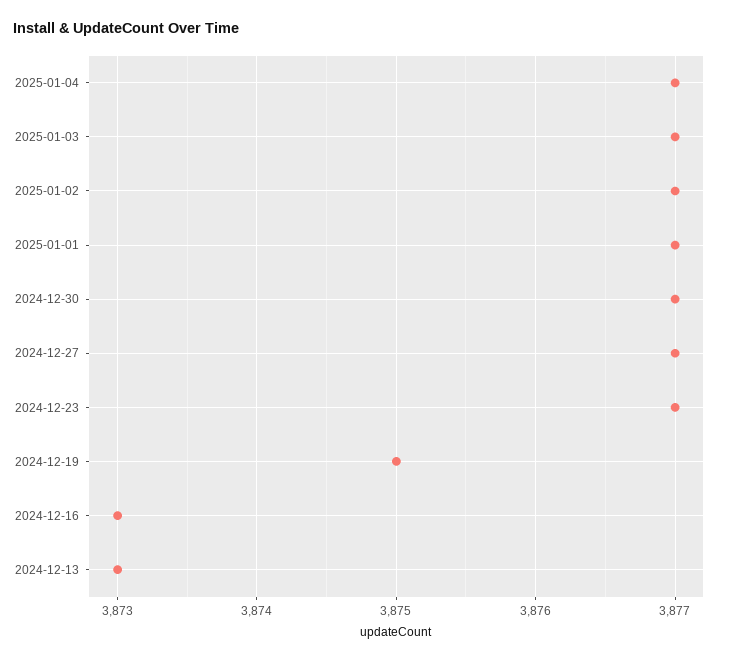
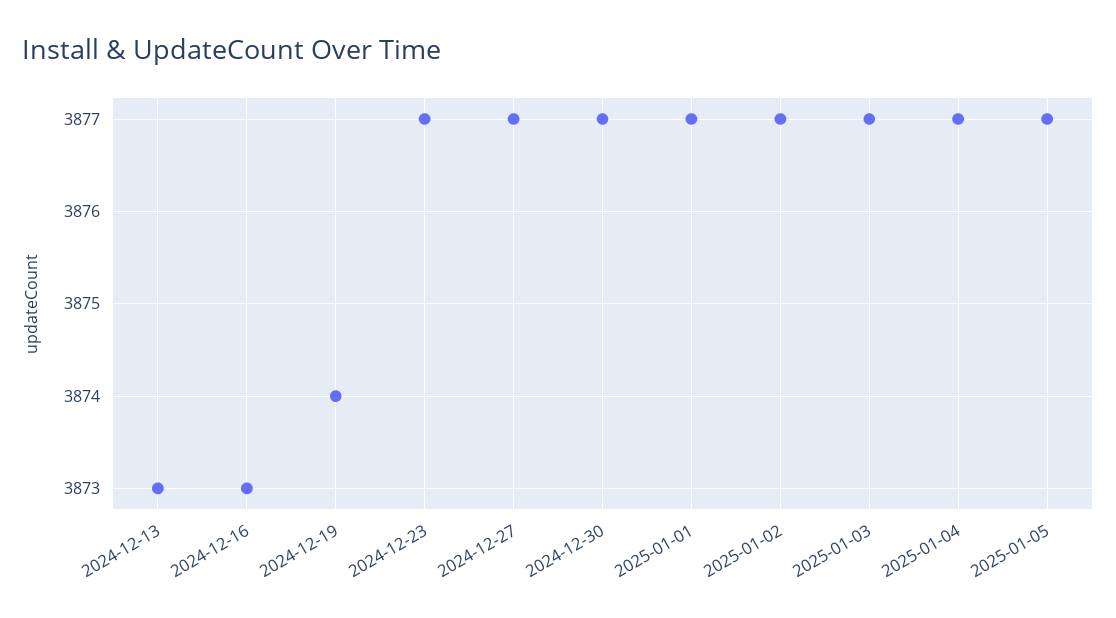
2024-12-19: 3875 -> 3874
2025-01-05: none -> 3877

